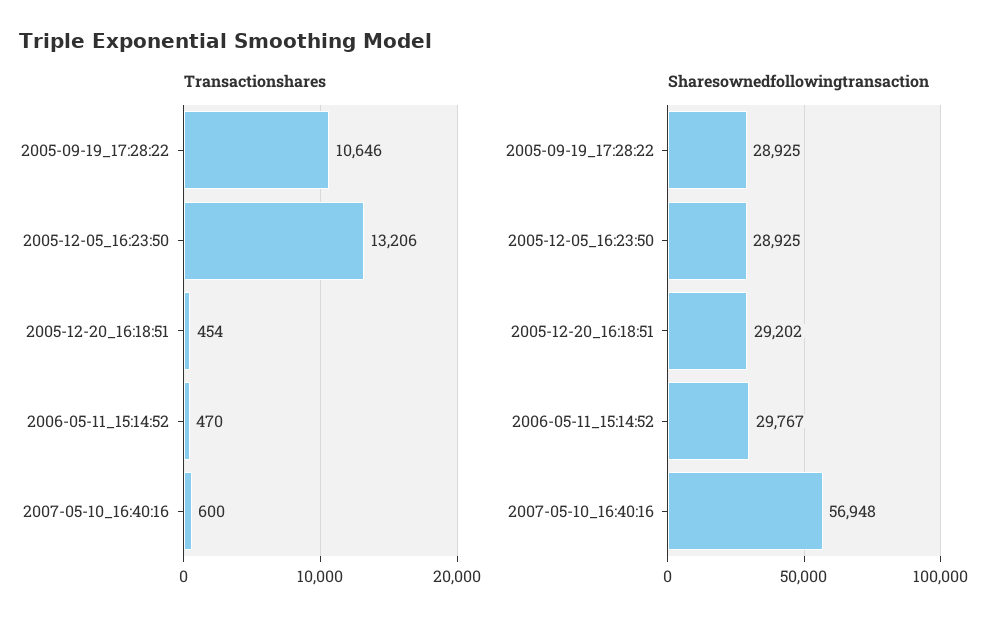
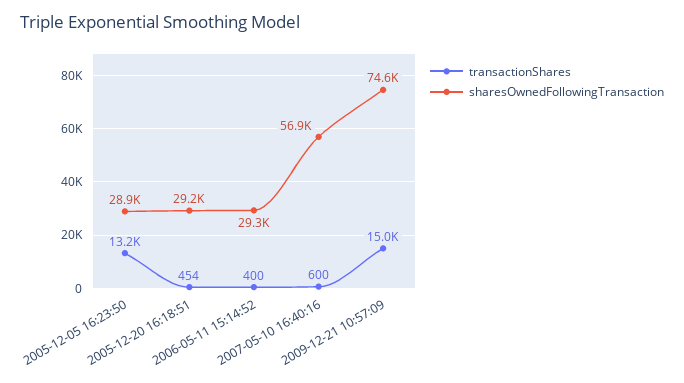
Transactionshares, 2005-09-19_17:28:22: 10646 -> none
Transactionshares, 2006-05-11_15:14:52: 470 -> 400
Sharesownedfollowingtransaction, 2005-09-19_17:28:22: 28925 -> none
Sharesownedfollowingtransaction, 2006-05-11_15:14:52: 29767 -> 29300
Transactionshares, 2009-12-21 10:57:09: none -> 15000
Sharesownedfollowingtransaction, 2009-12-21 10:57:09: none -> 74600

